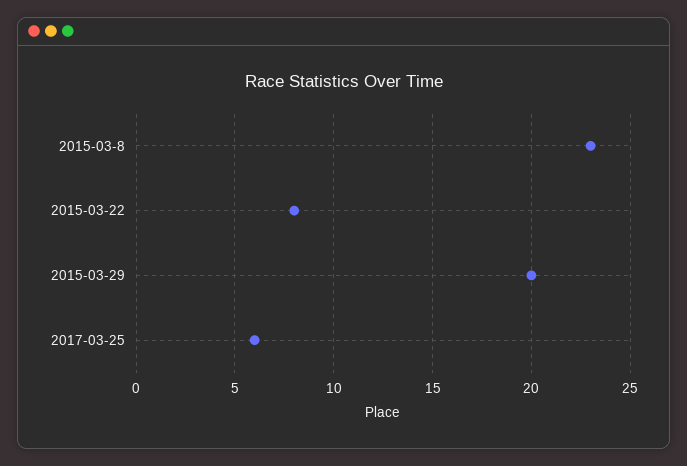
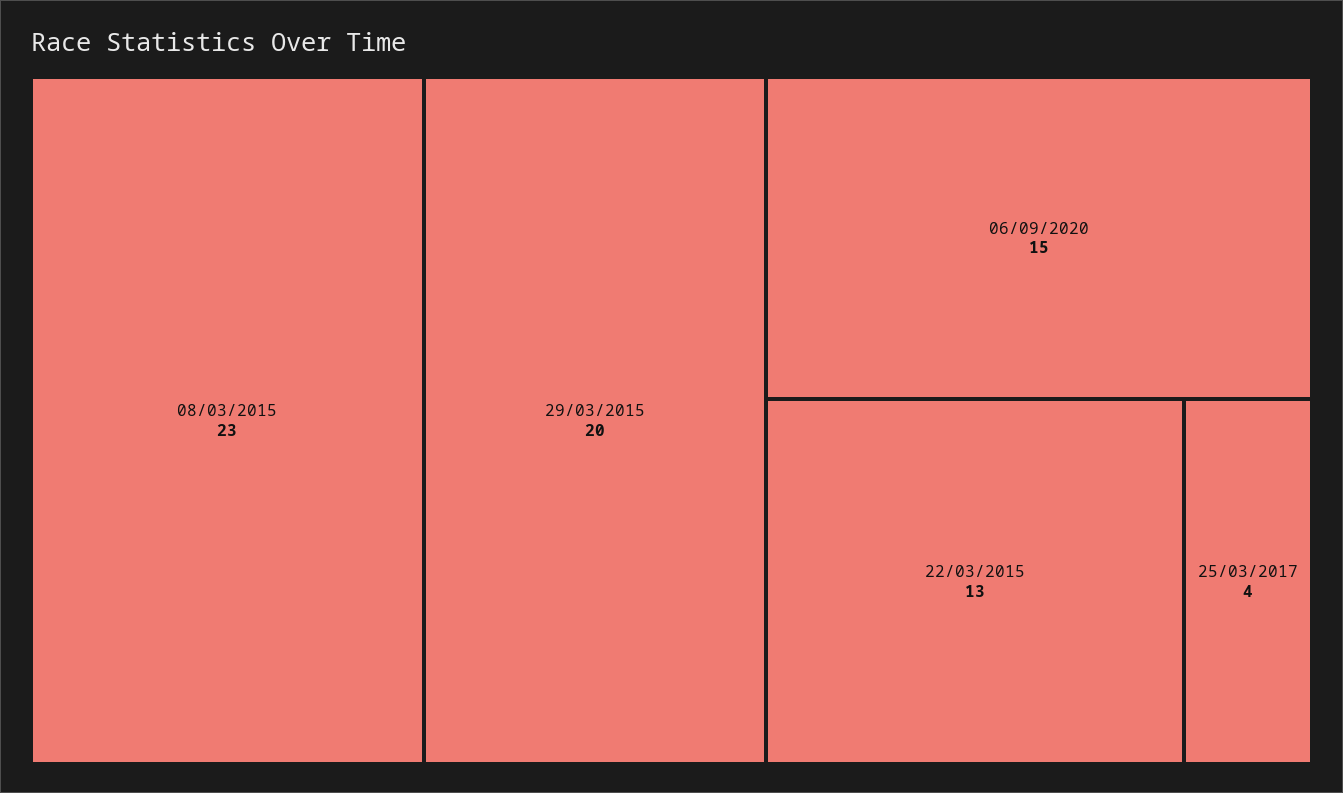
2015-03-22: 8 -> 13
2017-03-25: 6 -> 4
06/09/2020: none -> 15

